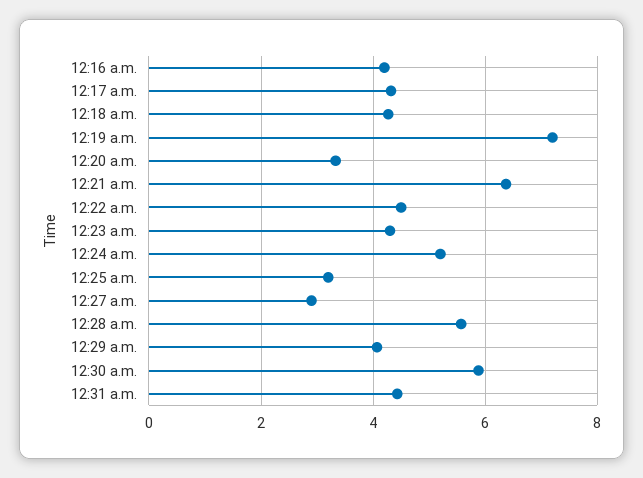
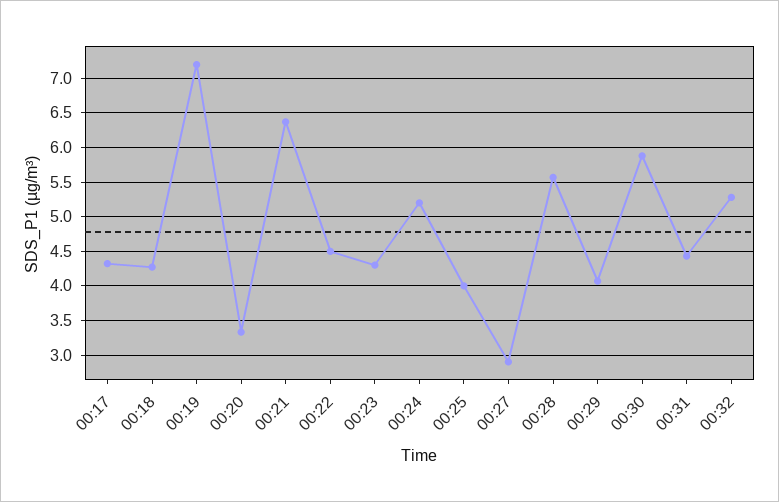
12:16 a.m.: 4.2 -> none
12:25 a.m.: 3.2 -> 4
00:32: none -> 5.3

